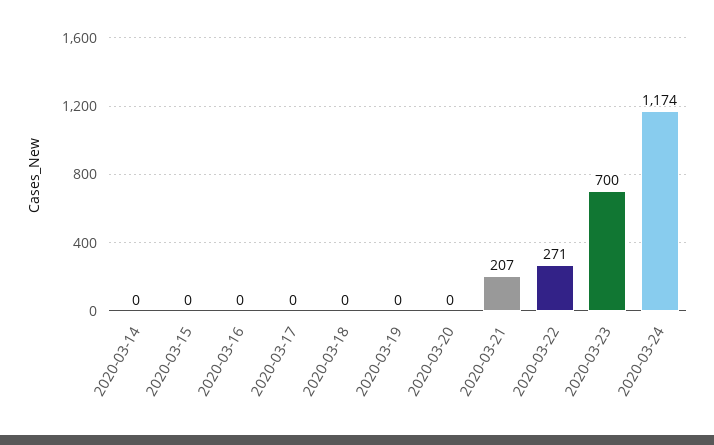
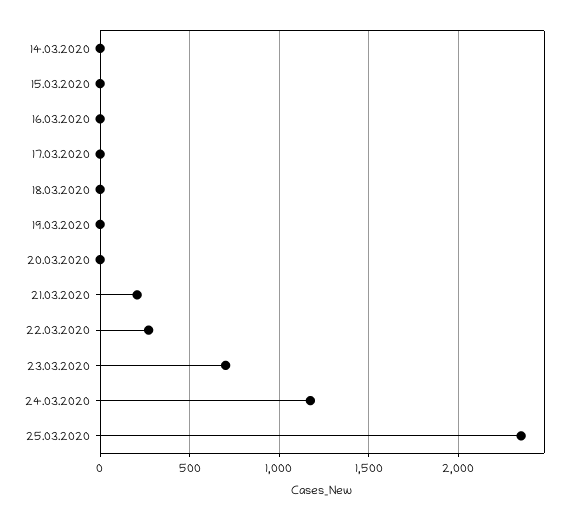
25.03.2020: none -> 2350

